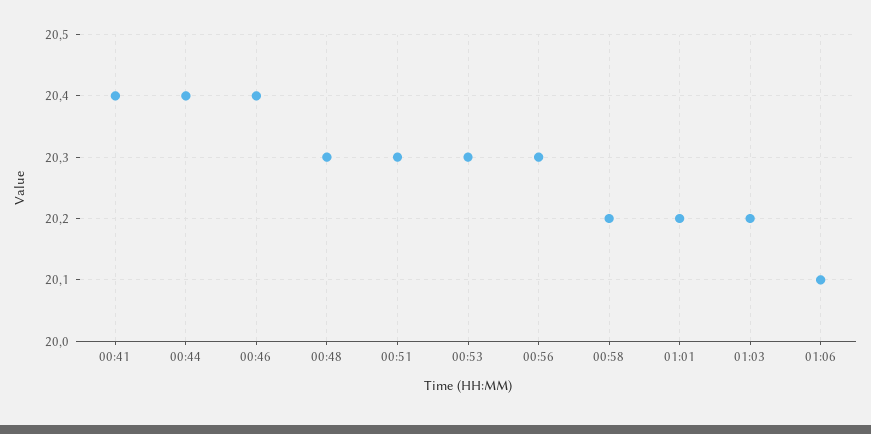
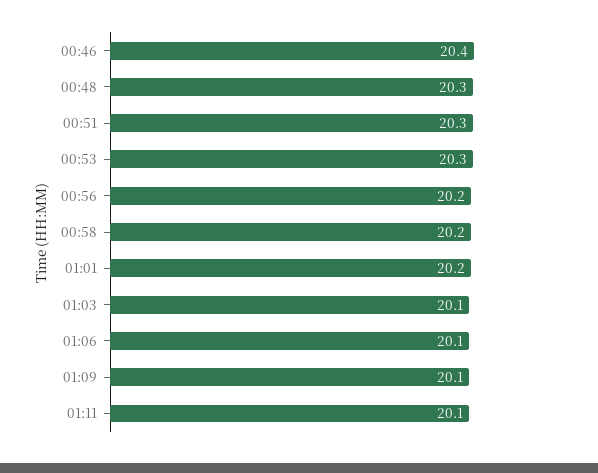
00:41: 20.4 -> none
00:44: 20.4 -> none
00:56: 20.3 -> 20.2
01:03: 20.2 -> 20.1
01:09: none -> 20.1
01:11: none -> 20.1

